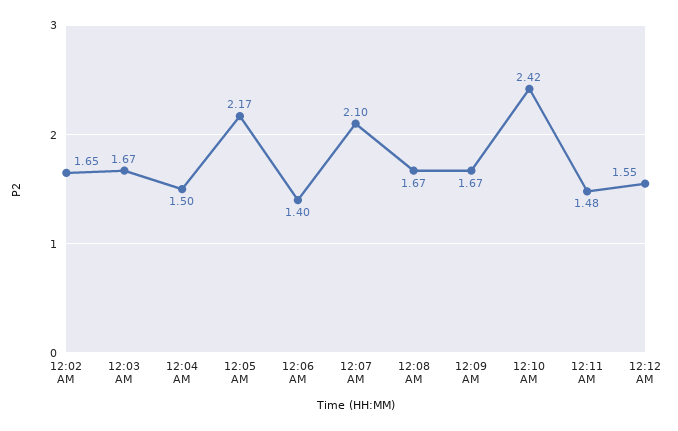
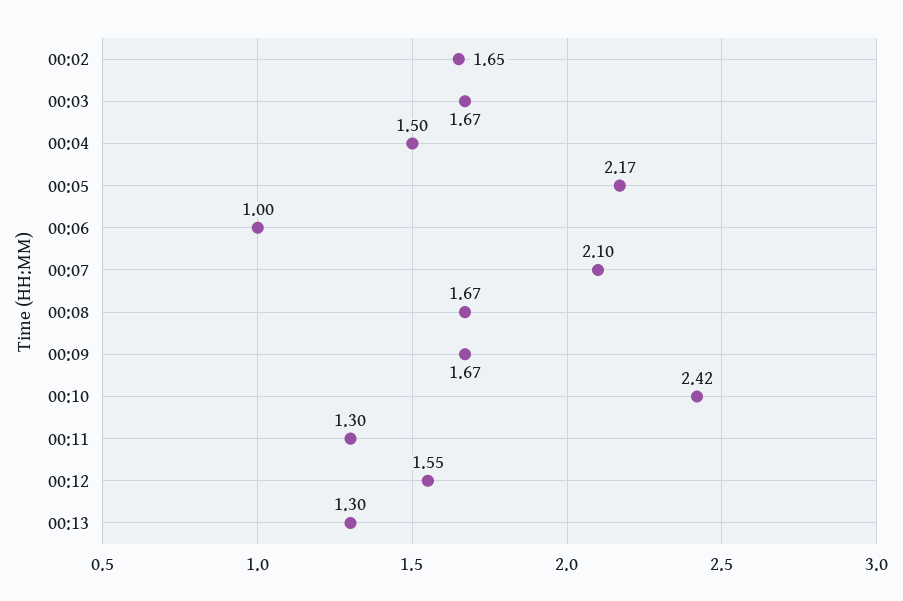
12:06 AM: 1.4 -> 1
12:11 AM: 1.48 -> 1.3
00:13: none -> 1.3

